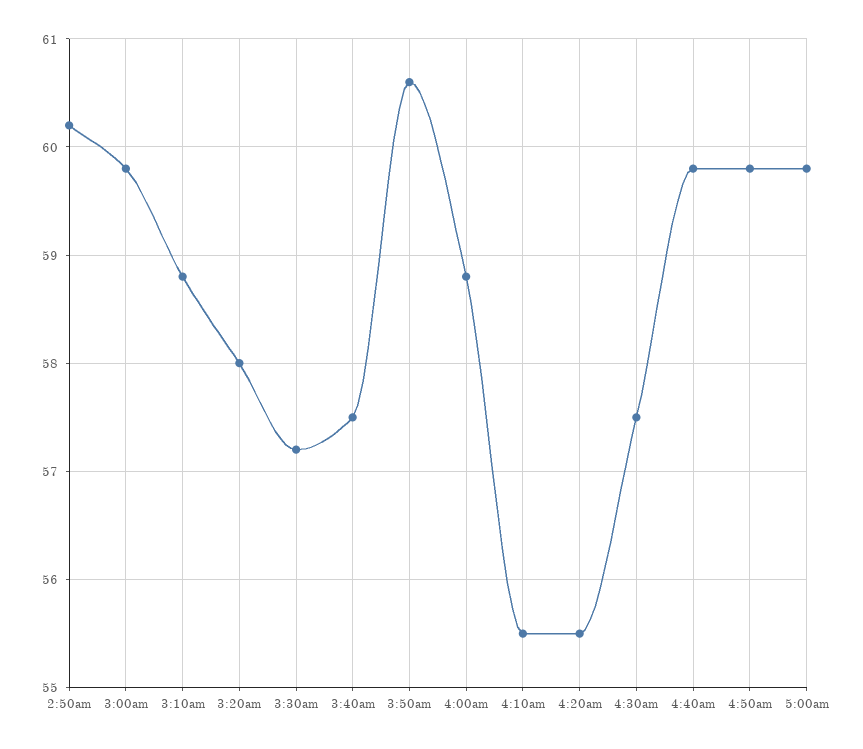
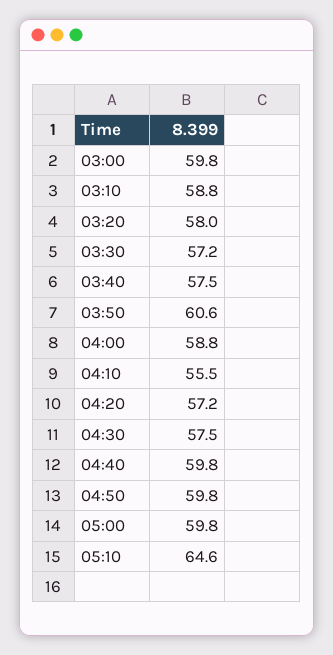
2:50am: 60.2 -> none
4:20am: 55.5 -> 57.2
05:10: none -> 64.6

